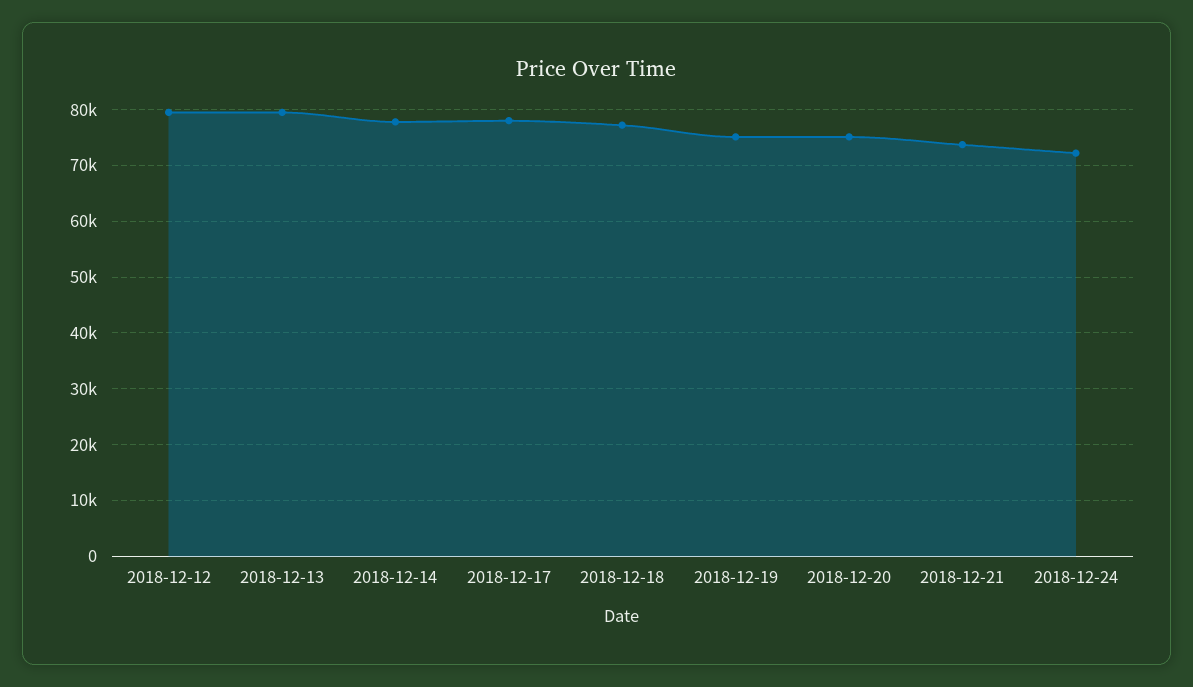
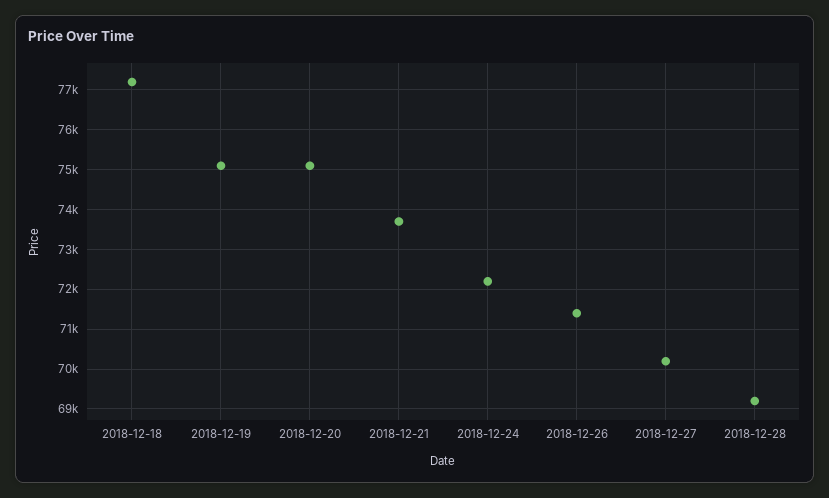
2018-12-12: 80000 -> none
2018-12-13: 80000 -> none
2018-12-14: 78000 -> none
2018-12-17: 78000 -> none
2018-12-26: none -> 71400
2018-12-27: none -> 70200
2018-12-28: none -> 69200

